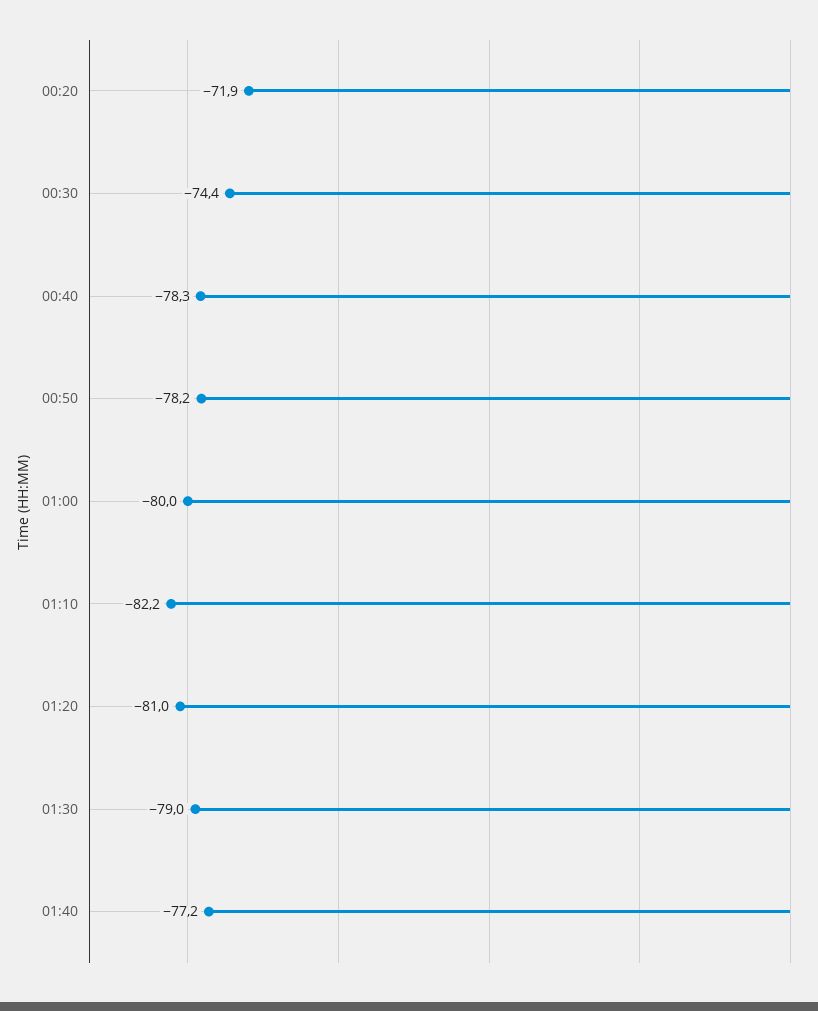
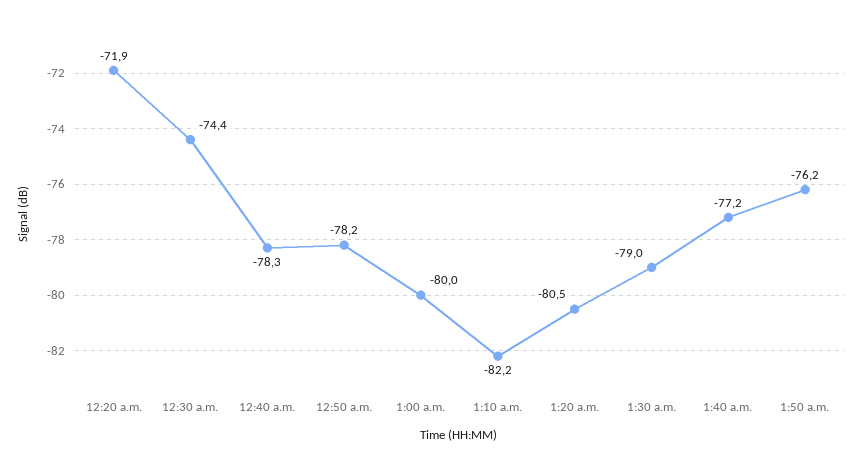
01:20: -81 -> -80.5
1:50 a.m.: none -> -76.2

